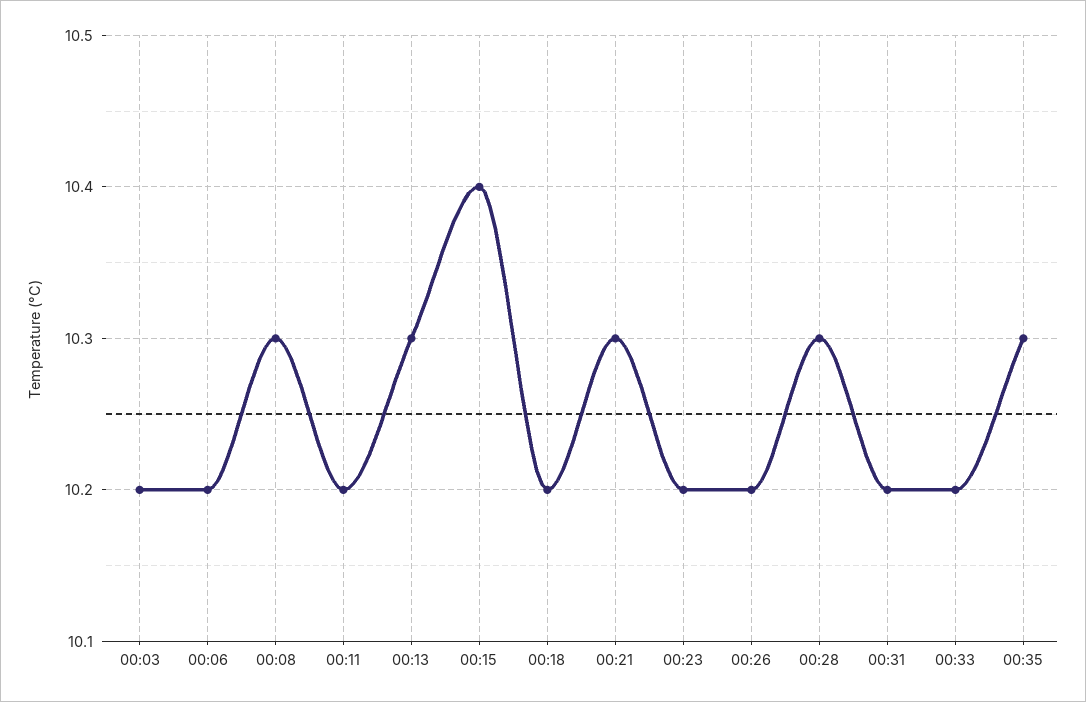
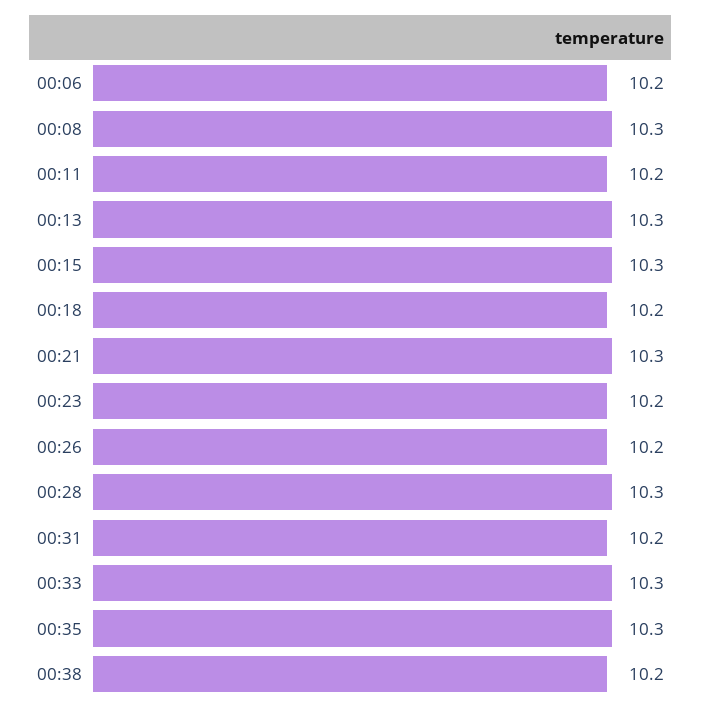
00:03: 10.2 -> none
00:15: 10.4 -> 10.3
00:33: 10.2 -> 10.3
00:38: none -> 10.2

